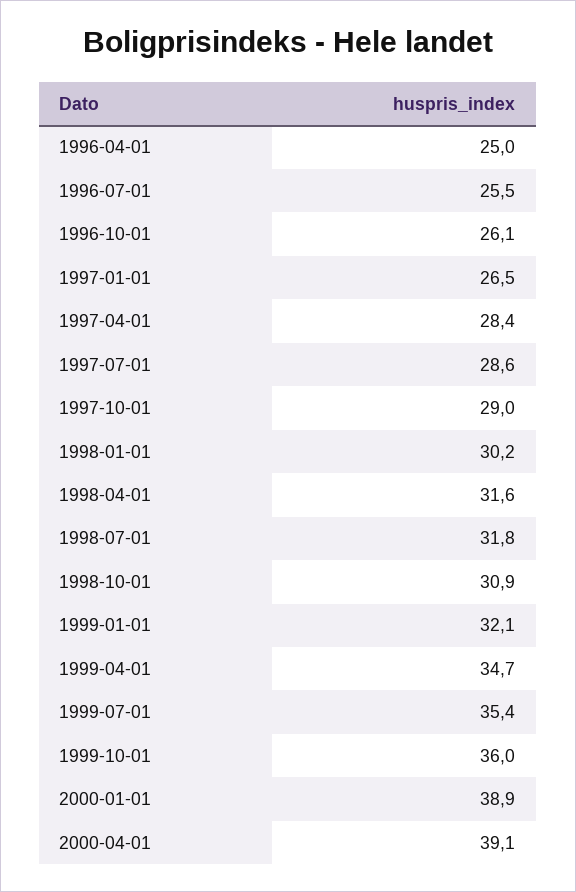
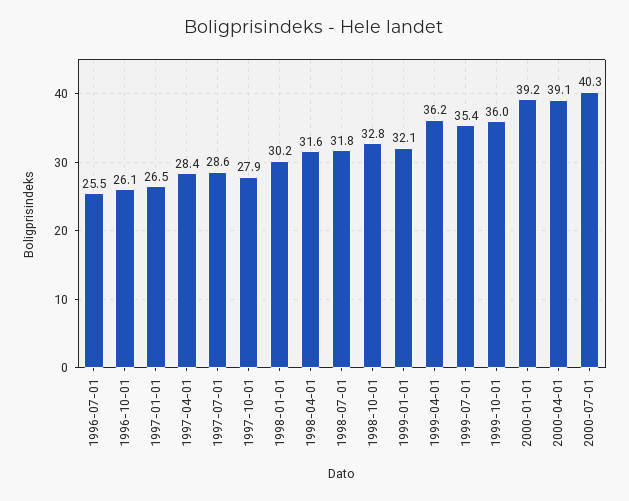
1996-04-01: 25 -> none
1997-10-01: 29 -> 27.9
1998-10-01: 30.9 -> 32.8
1999-04-01: 34.7 -> 36.2
2000-01-01: 38.9 -> 39.2
2000-07-01: none -> 40.3

